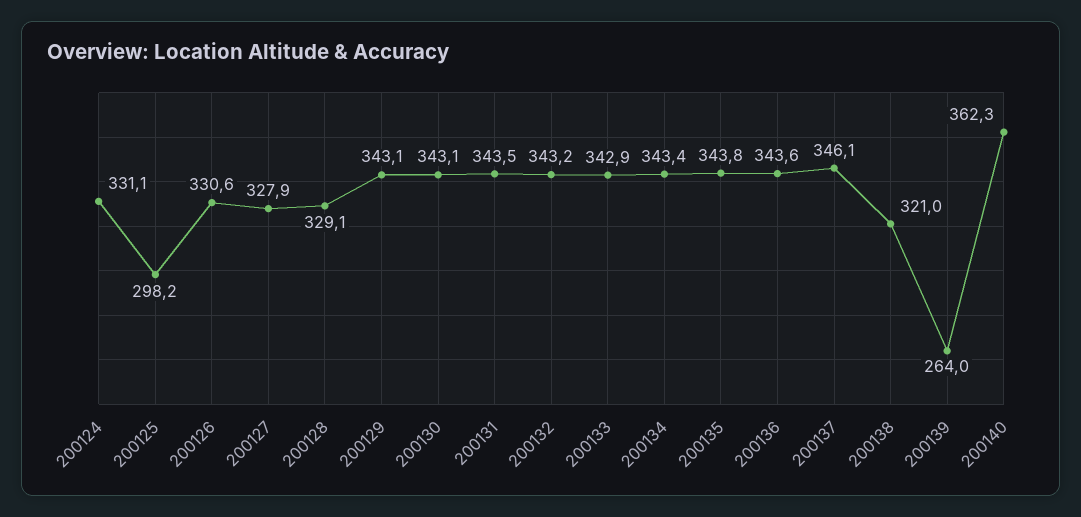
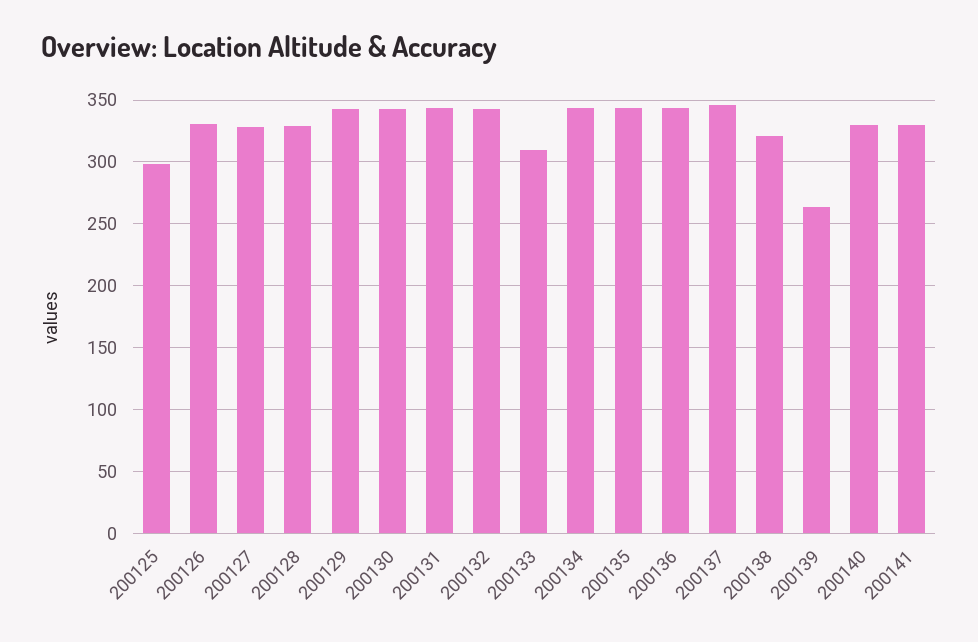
200124: 331.1 -> none
200133: 342.9 -> 310
200140: 362.3 -> 330
200141: none -> 330

